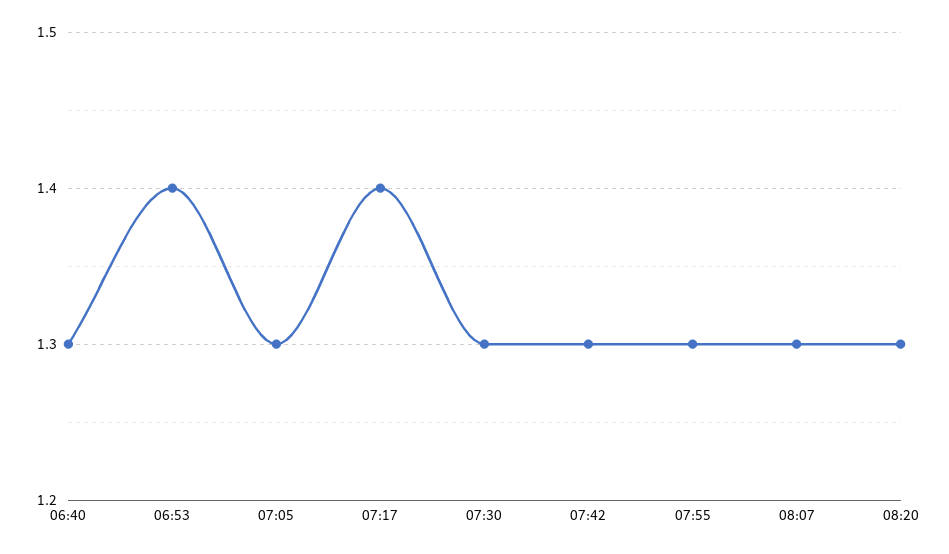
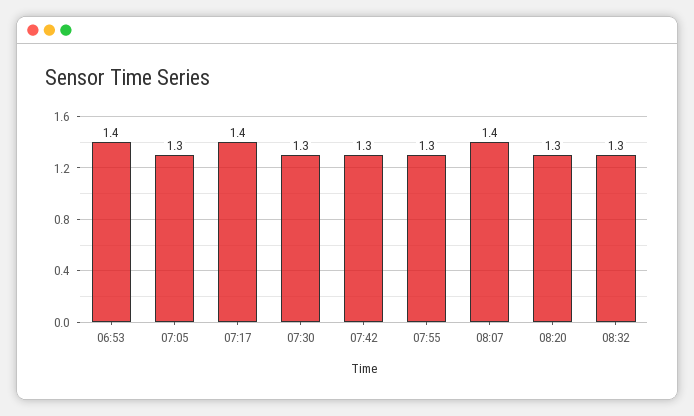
06:40: 1.3 -> none
08:07: 1.3 -> 1.4
08:32: none -> 1.3

